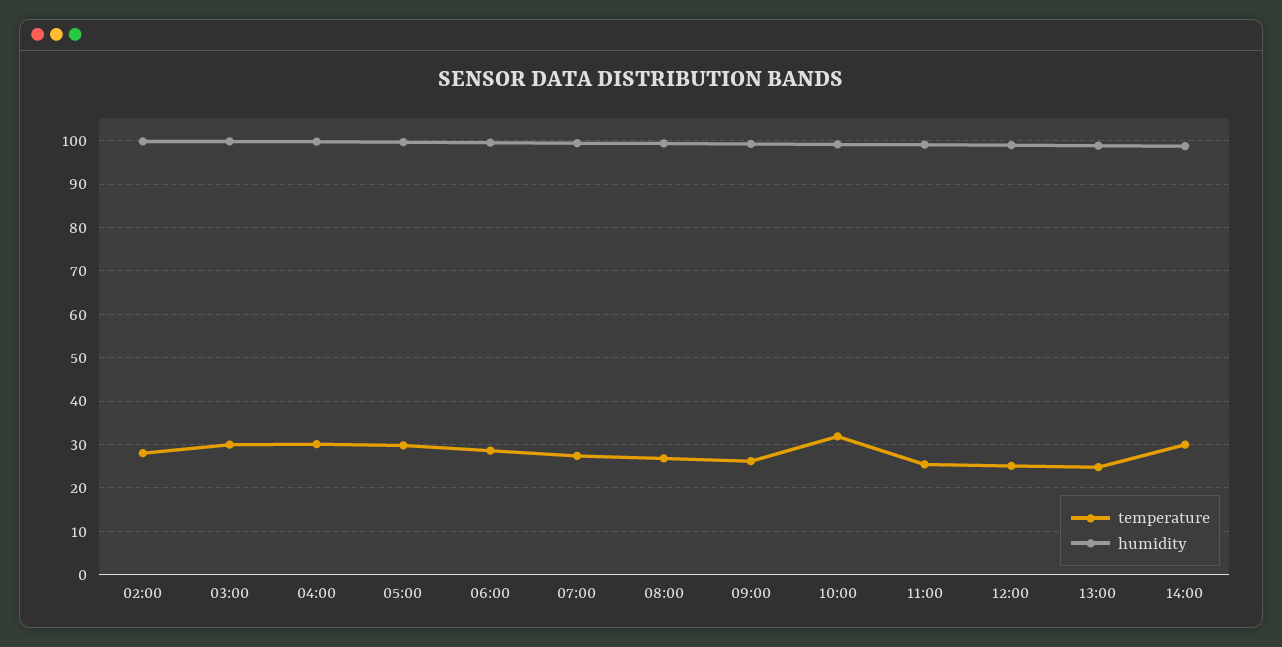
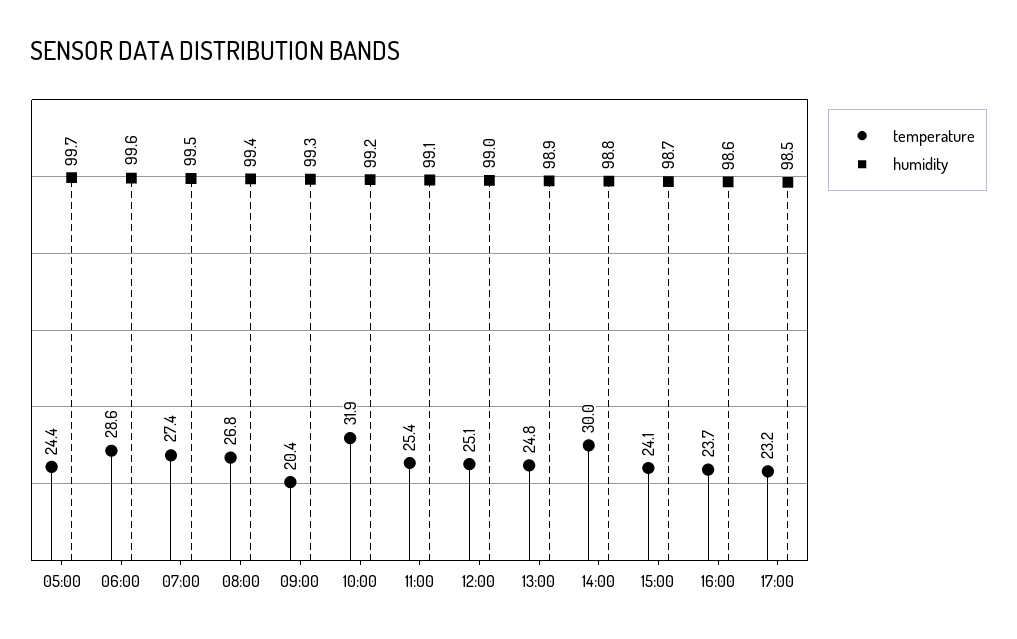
temperature, 02:00: 28 -> none
humidity, 02:00: 100 -> none
temperature, 03:00: 30 -> none
humidity, 03:00: 100 -> none
temperature, 04:00: 30 -> none
humidity, 04:00: 100 -> none
temperature, 05:00: 30 -> 24.4
temperature, 09:00: 26 -> 20.4
temperature, 15:00: none -> 24.1
humidity, 15:00: none -> 98.7
temperature, 16:00: none -> 23.7
humidity, 16:00: none -> 98.6
temperature, 17:00: none -> 23.2
humidity, 17:00: none -> 98.5

